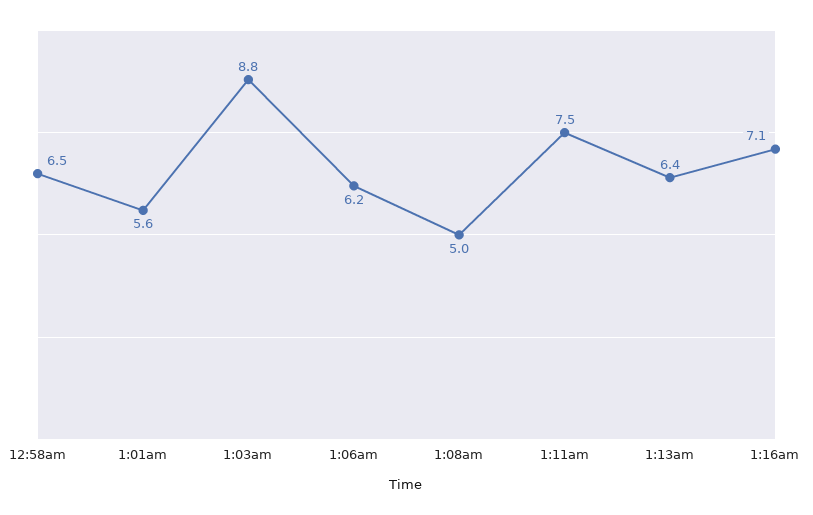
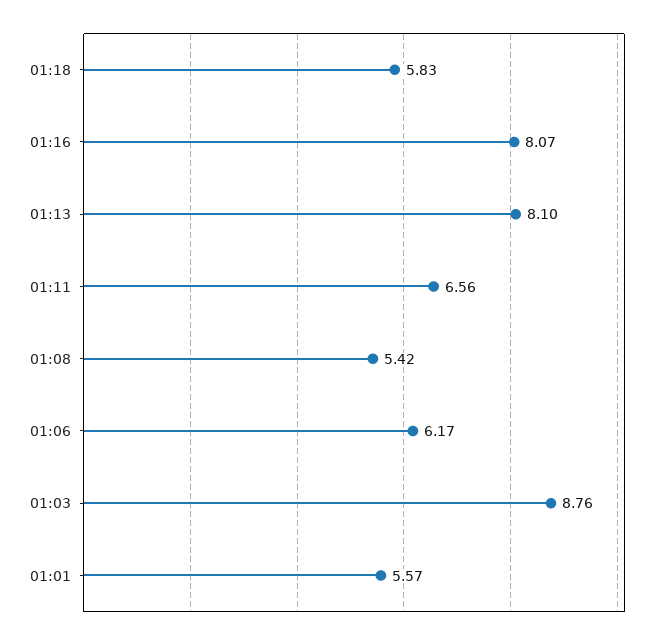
12:58am: 6.5 -> none
1:08am: 5 -> 5.42
1:11am: 7.5 -> 6.56
1:13am: 6.4 -> 8.1
1:16am: 7.1 -> 8.07
01:18: none -> 5.83

